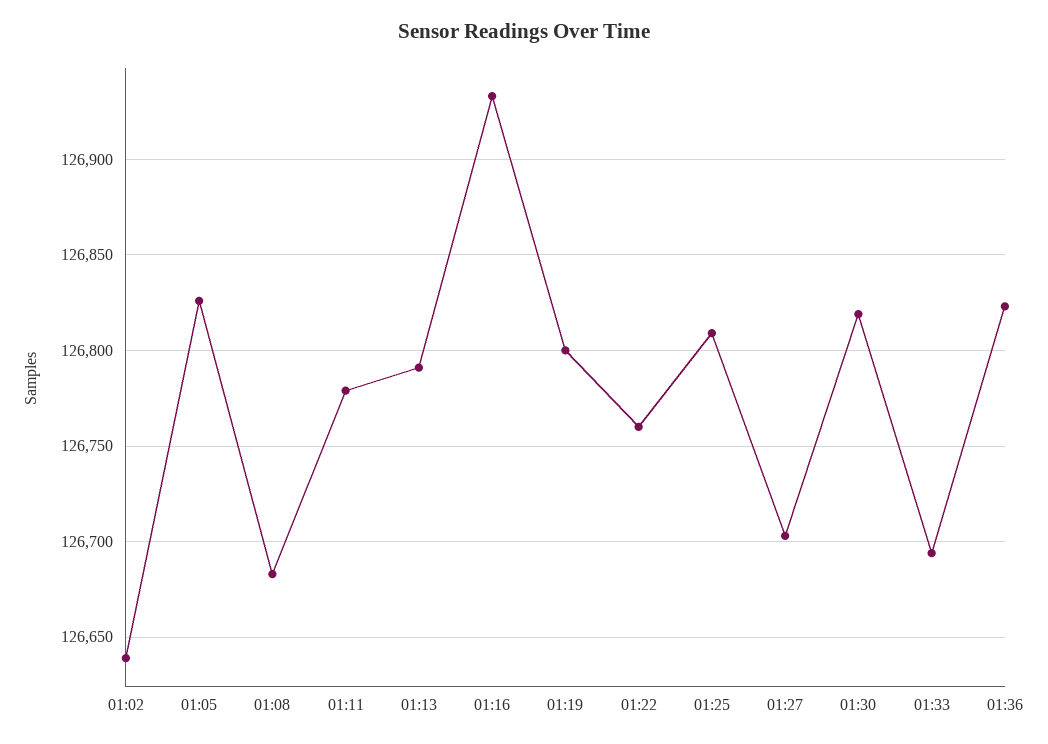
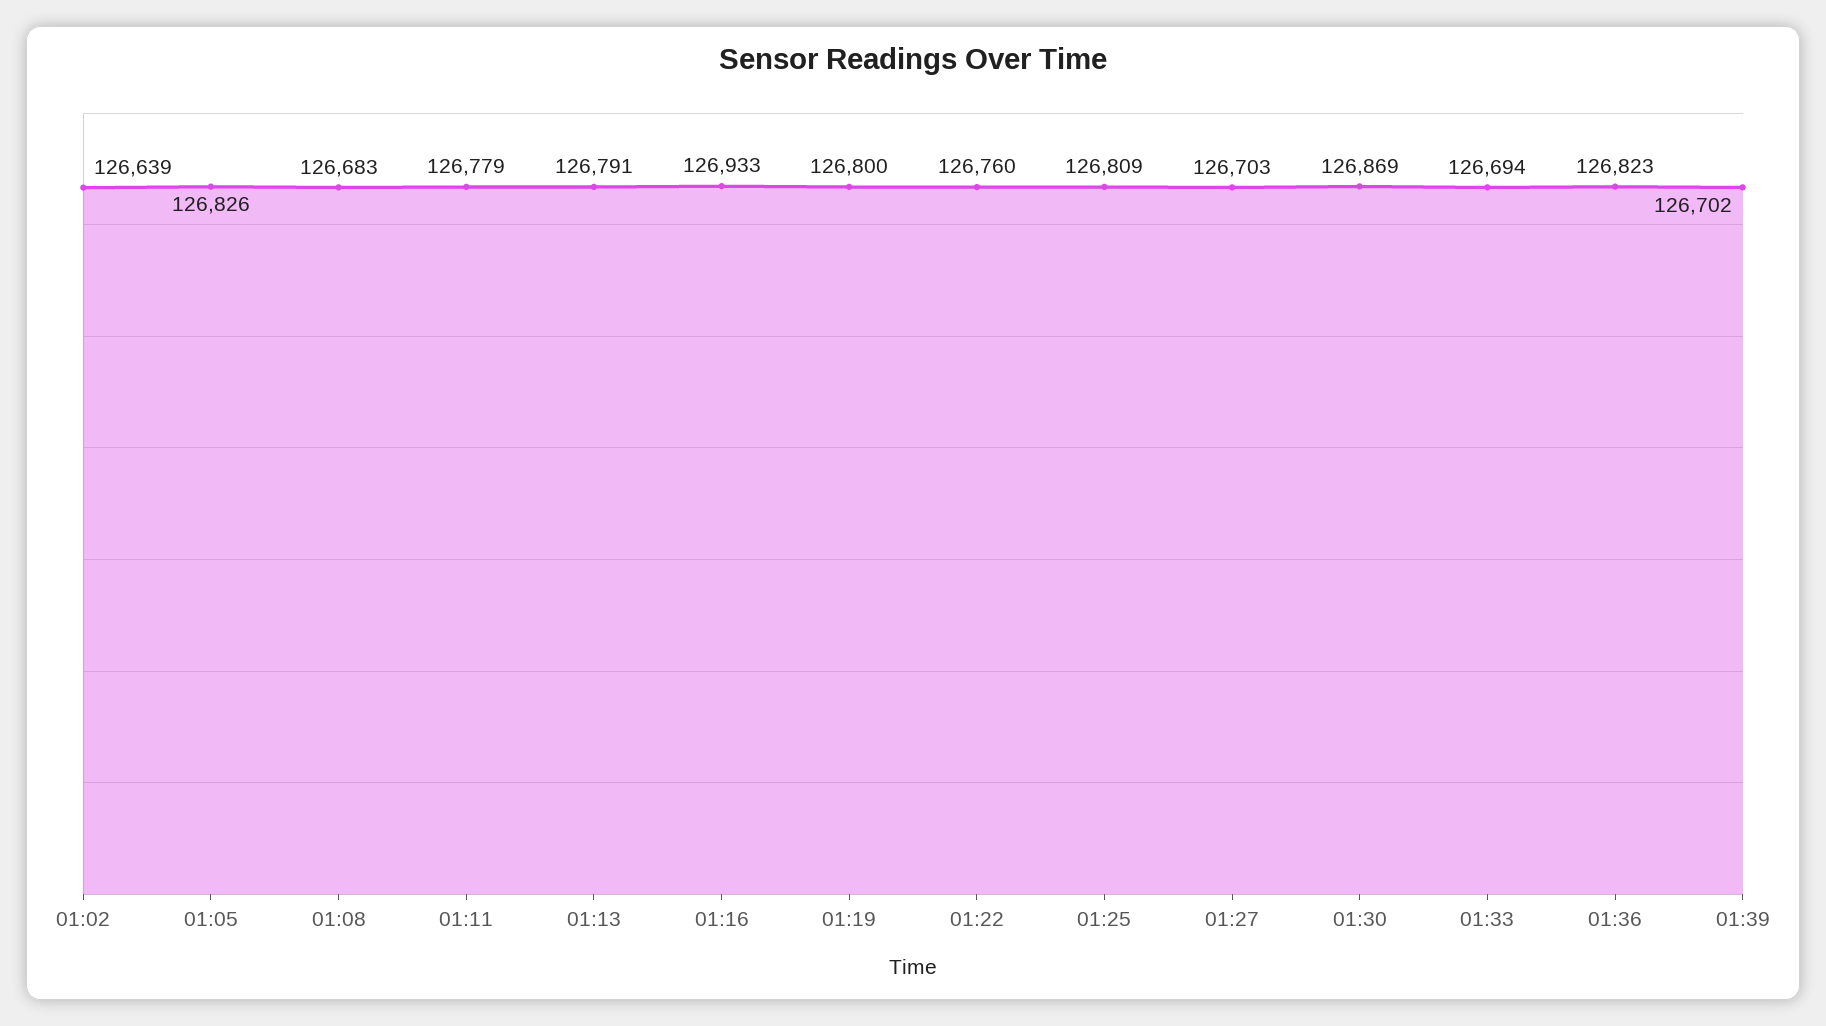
01:30: 126820 -> 126869
01:39: none -> 126702

